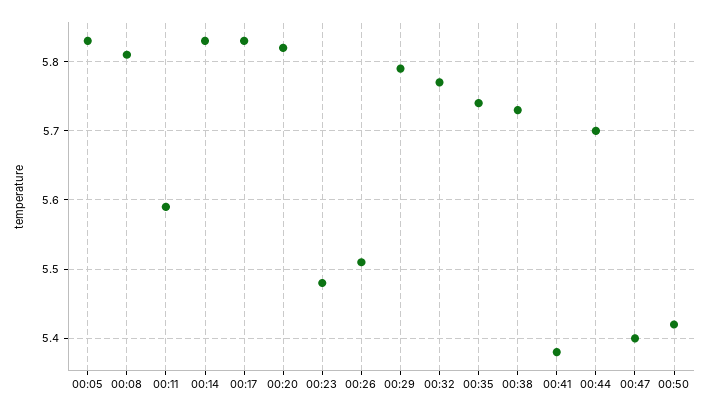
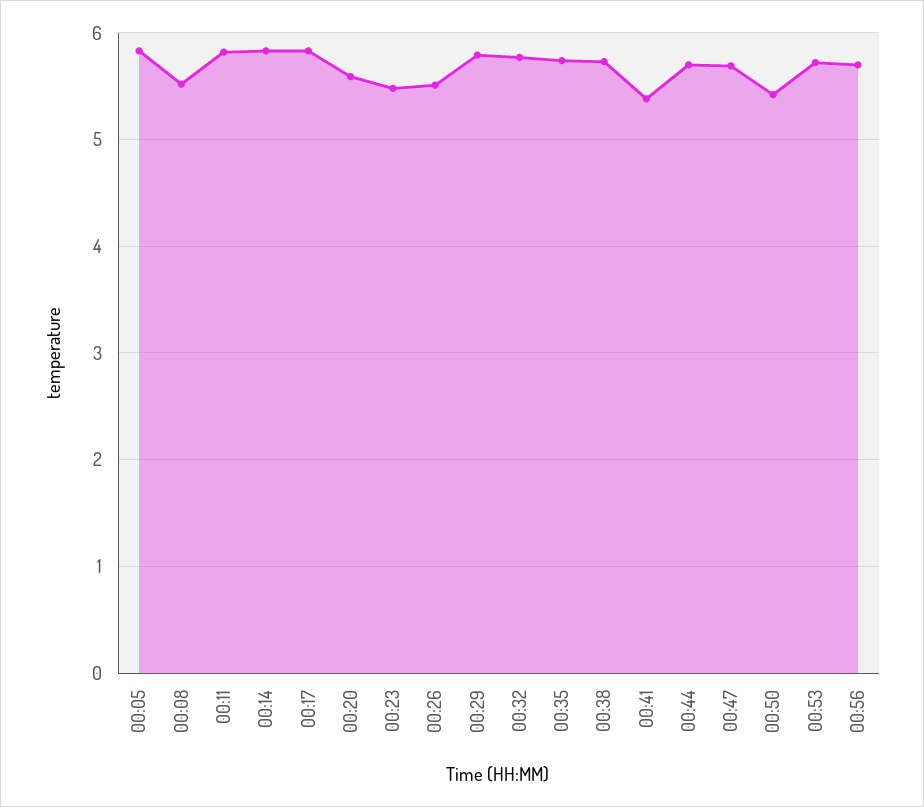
00:08: 5.81 -> 5.5
00:11: 5.59 -> 5.8
00:20: 5.82 -> 5.6
00:47: 5.4 -> 5.7
00:53: none -> 5.7
00:56: none -> 5.7

